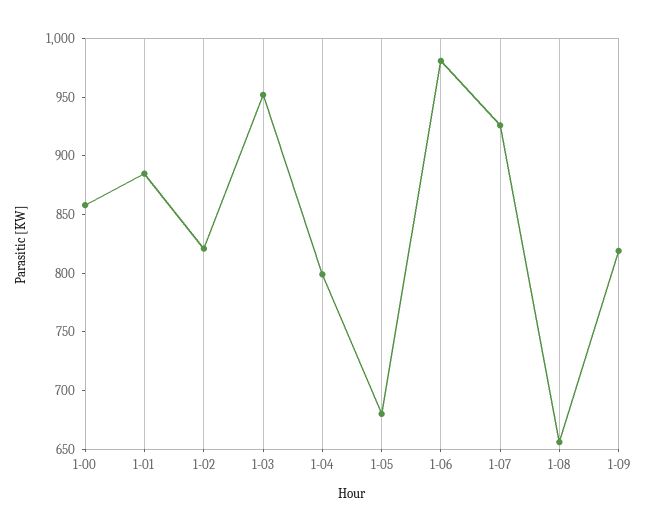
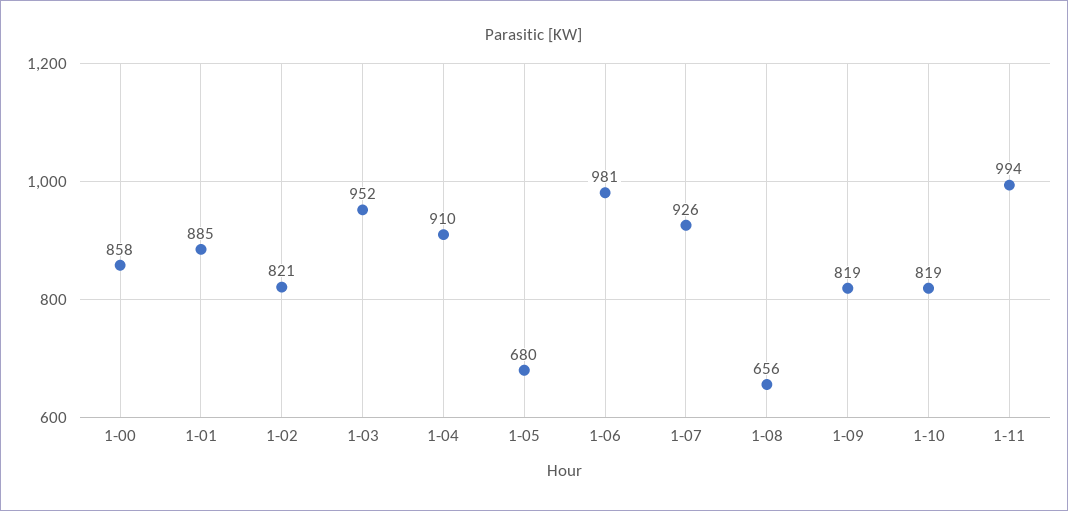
1-04: 800 -> 910
1-10: none -> 819
1-11: none -> 994

